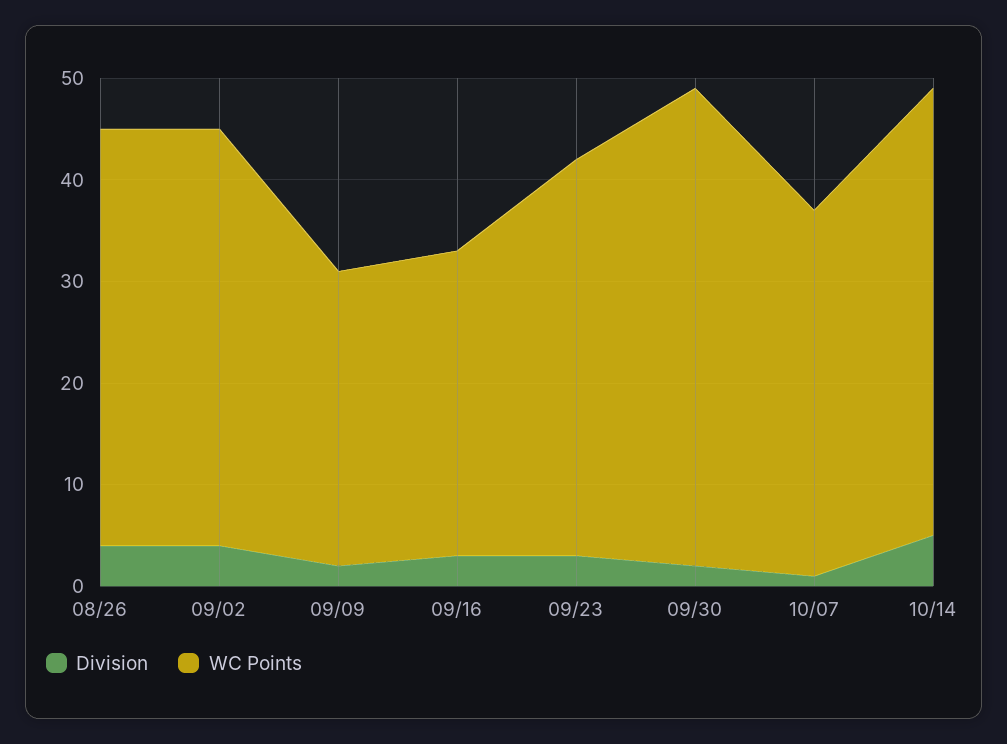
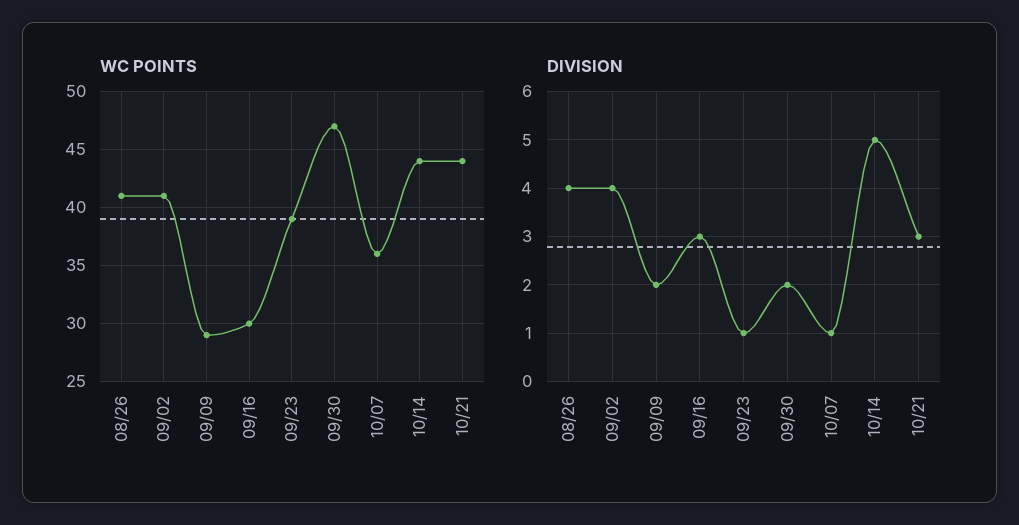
Division, 09/23: 3 -> 1
WC Points, 10/21: none -> 44
Division, 10/21: none -> 3

